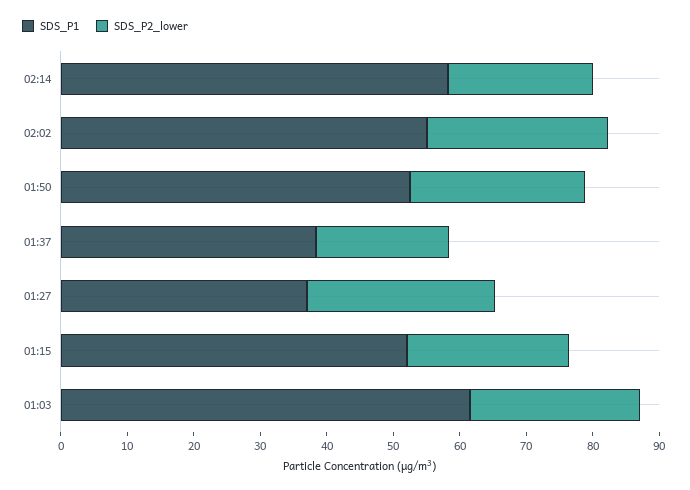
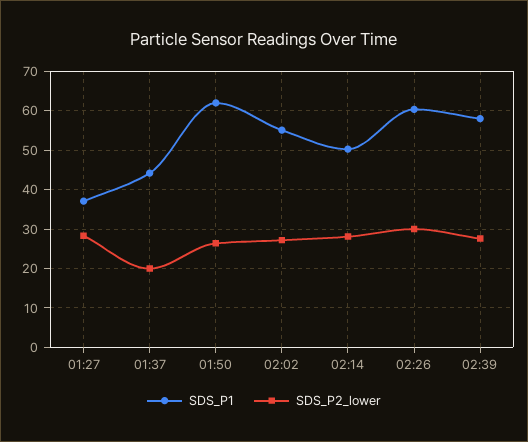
SDS_P1, 02:14: 58 -> 50
SDS_P2_lower, 02:14: 22 -> 28
SDS_P1, 01:50: 52 -> 62
SDS_P1, 01:37: 38 -> 44
SDS_P1, 01:15: 52 -> none
SDS_P2_lower, 01:15: 24 -> none
SDS_P1, 01:03: 62 -> none
SDS_P2_lower, 01:03: 26 -> none
SDS_P1, 02:26: none -> 60
SDS_P2_lower, 02:26: none -> 30
SDS_P1, 02:39: none -> 58
SDS_P2_lower, 02:39: none -> 28

